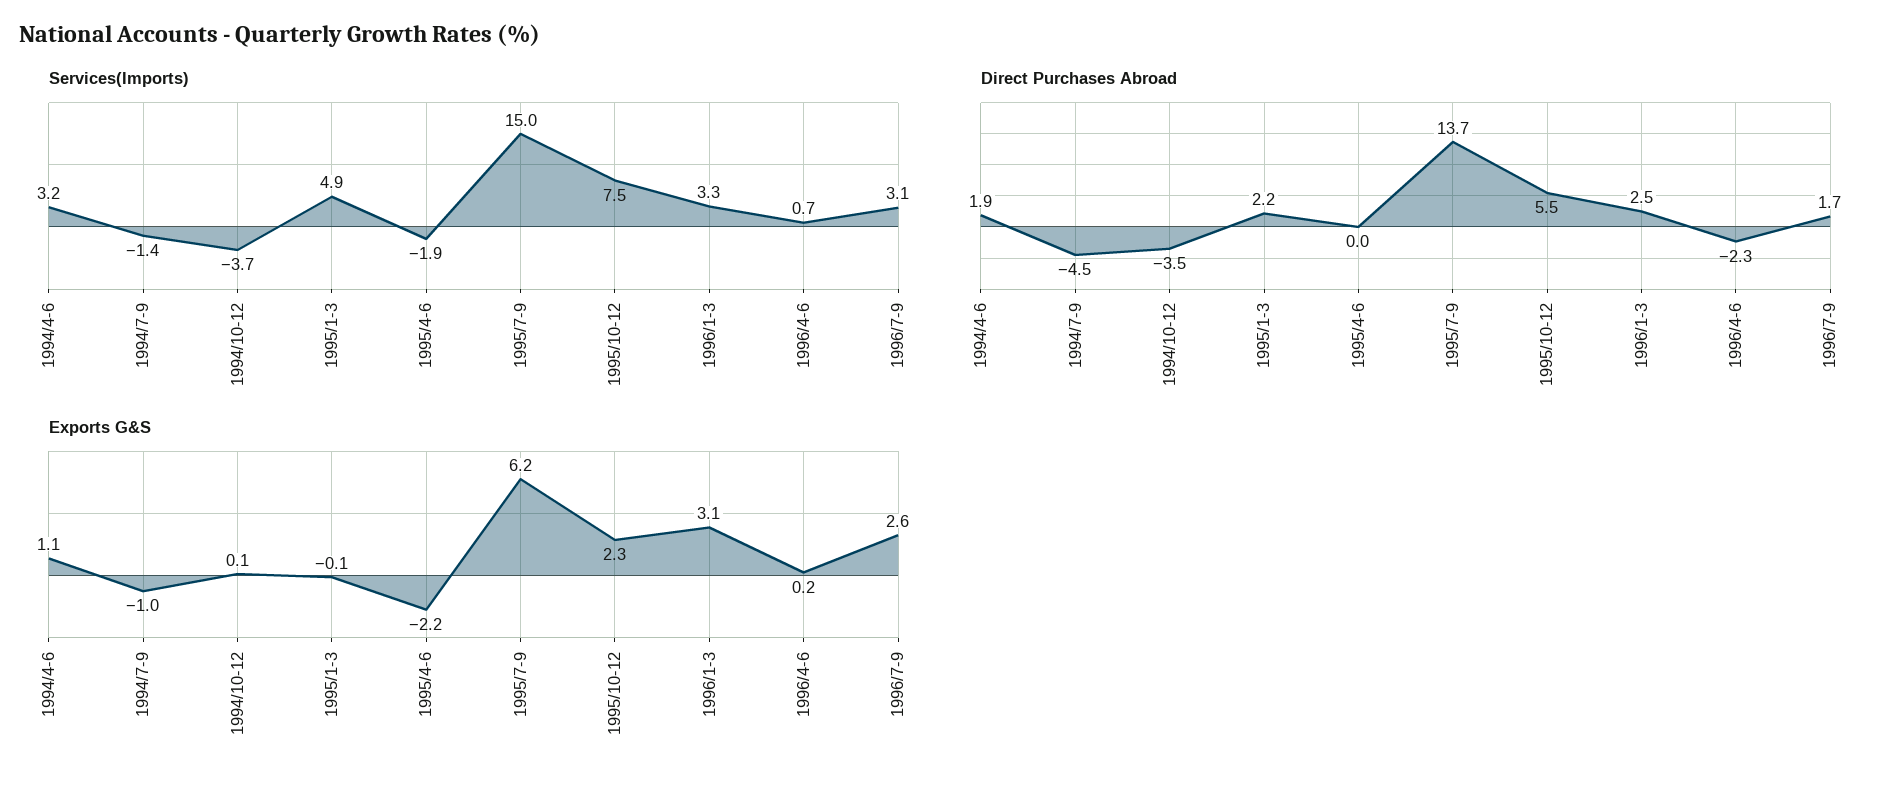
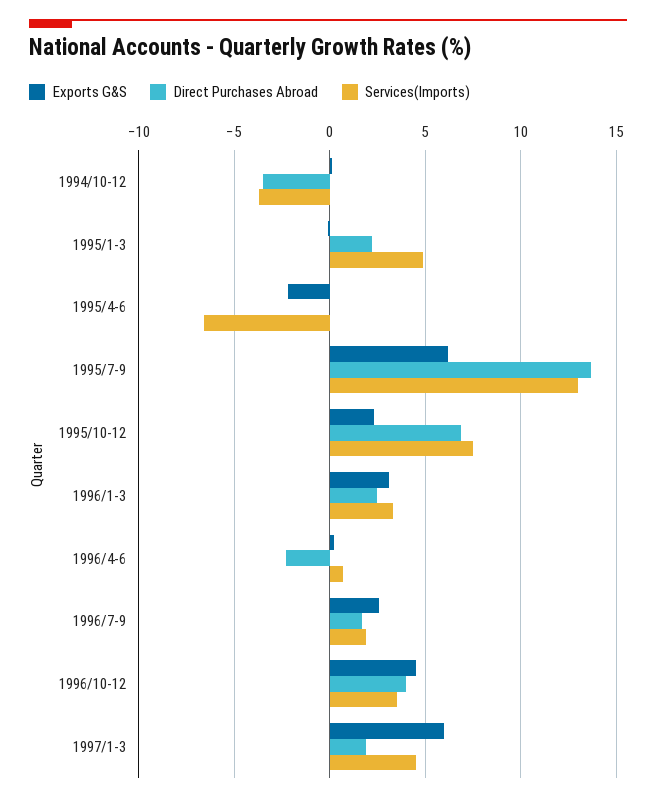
Services(Imports), 1994/4-6: 3.2 -> none
Services(Imports), 1994/7-9: -1.4 -> none
Services(Imports), 1995/4-6: -1.9 -> -6.5
Services(Imports), 1995/7-9: 15 -> 13
Services(Imports), 1996/7-9: 3.1 -> 2
Direct Purchases Abroad, 1994/4-6: 1.9 -> none
Direct Purchases Abroad, 1994/7-9: -4.5 -> none
Direct Purchases Abroad, 1995/10-12: 5.5 -> 7
Exports G&S, 1994/4-6: 1.1 -> none
Exports G&S, 1994/7-9: -1 -> none
Exports G&S, 1996/10-12: none -> 4.5
Direct Purchases Abroad, 1996/10-12: none -> 4
Services(Imports), 1996/10-12: none -> 3.5
Exports G&S, 1997/1-3: none -> 6
Direct Purchases Abroad, 1997/1-3: none -> 2
Services(Imports), 1997/1-3: none -> 4.5

